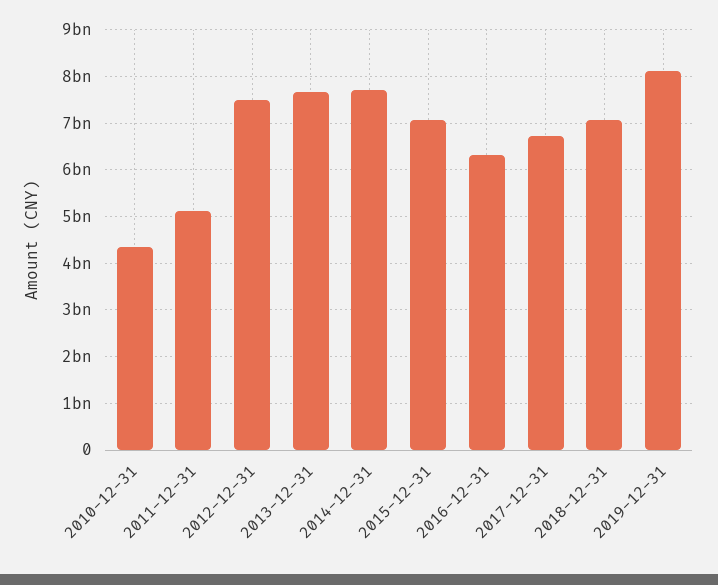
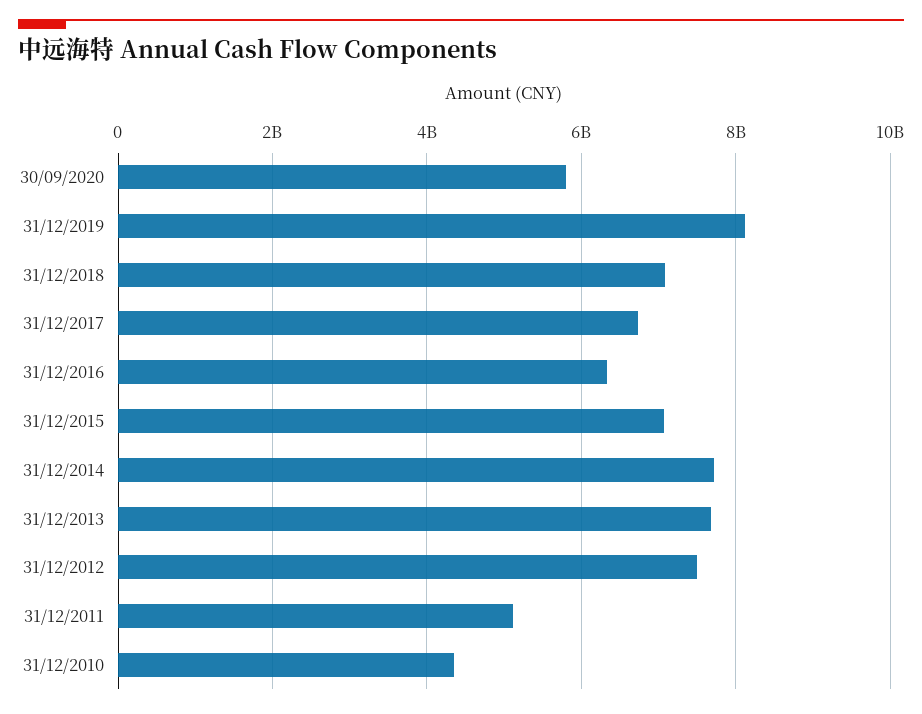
30/09/2020: none -> 5800000000

